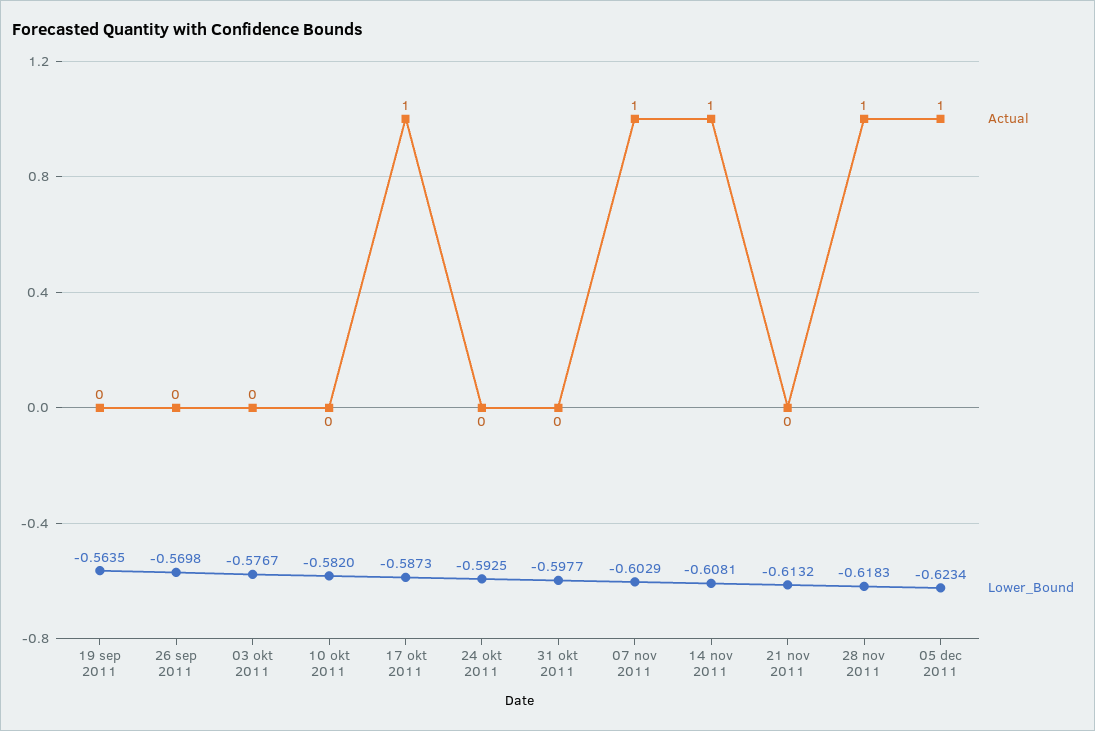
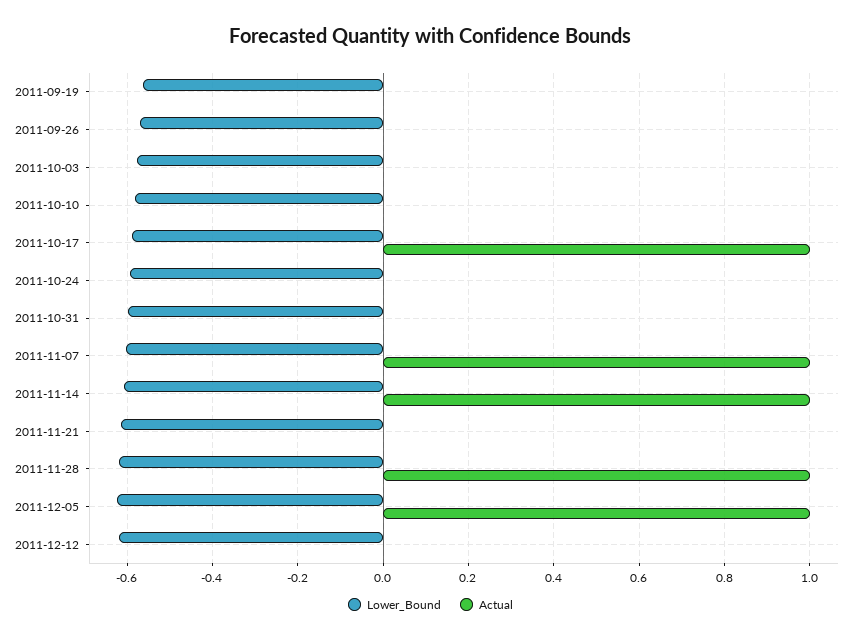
Lower_Bound, 2011-12-12: none -> -0.62
Actual, 2011-12-12: none -> 0

